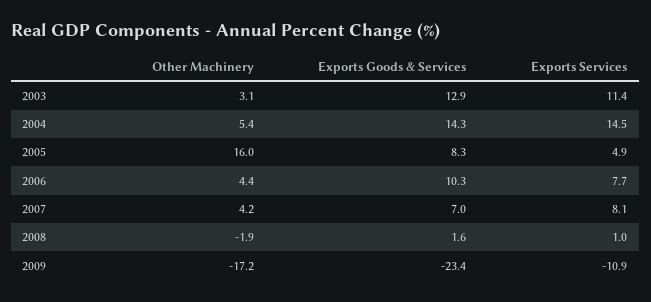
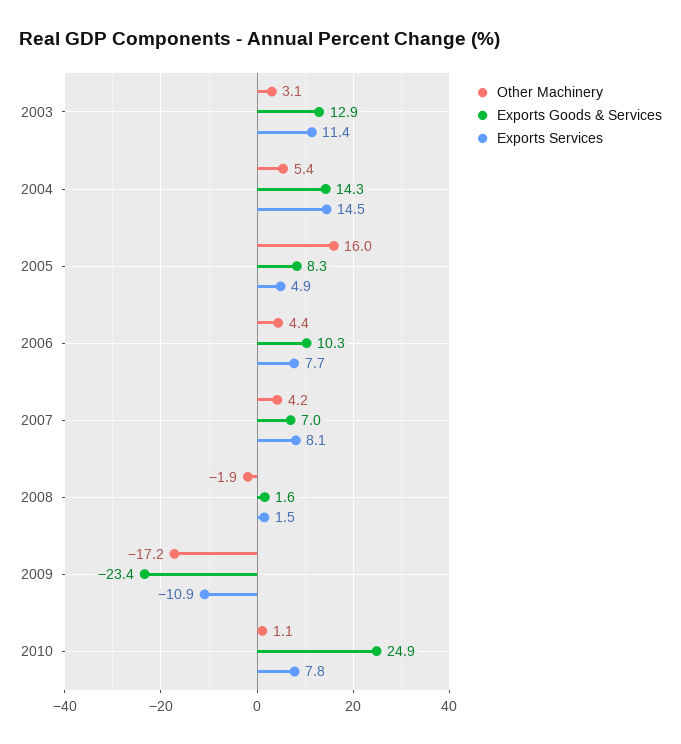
Exports Services, 2008: 1 -> 1.5
Other Machinery, 2010: none -> 1.1
Exports Goods & Services, 2010: none -> 24.9
Exports Services, 2010: none -> 7.8

